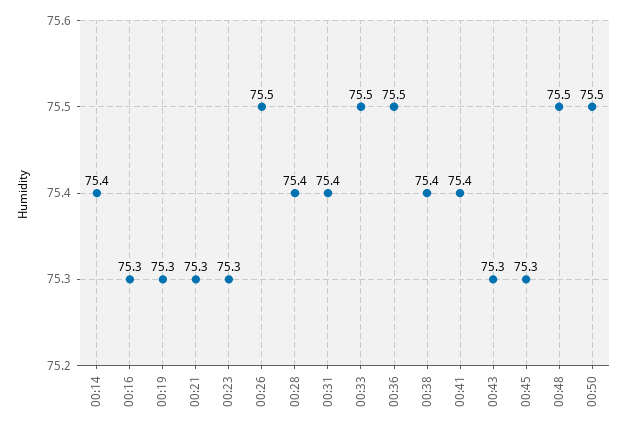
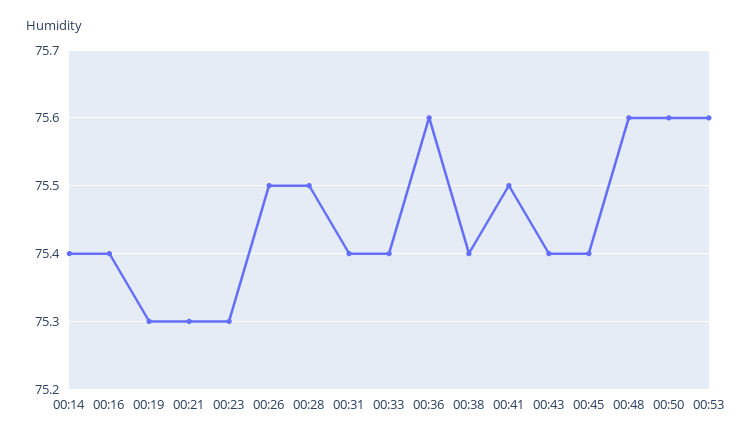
00:16: 75.3 -> 75.4
00:28: 75.4 -> 75.5
00:33: 75.5 -> 75.4
00:36: 75.5 -> 75.6
00:41: 75.4 -> 75.5
00:43: 75.3 -> 75.4
00:45: 75.3 -> 75.4
00:48: 75.5 -> 75.6
00:50: 75.5 -> 75.6
00:53: none -> 75.6

